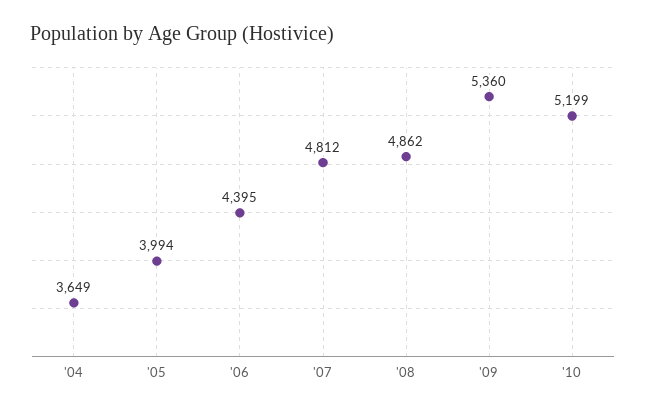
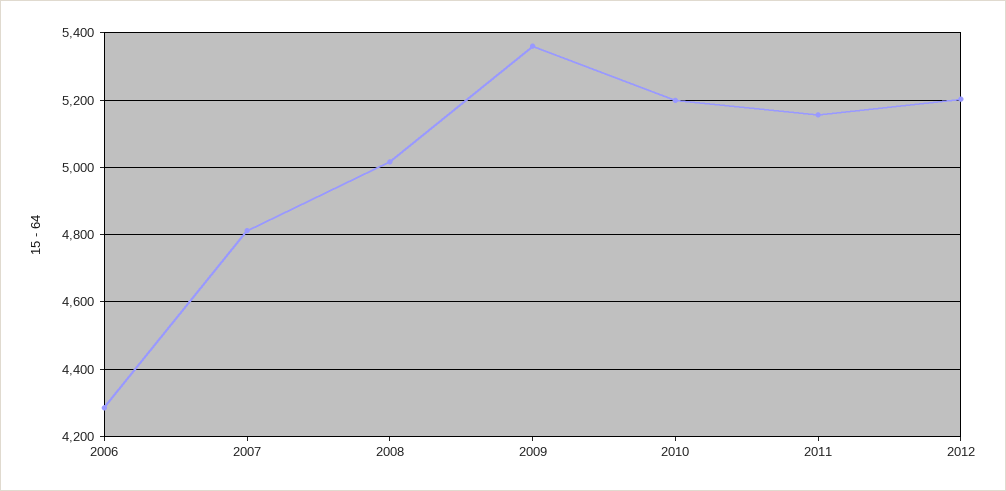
'04: 3649 -> none
'05: 3994 -> none
'06: 4395 -> 4280
'08: 4862 -> 5020
2011: none -> 5160
2012: none -> 5200

